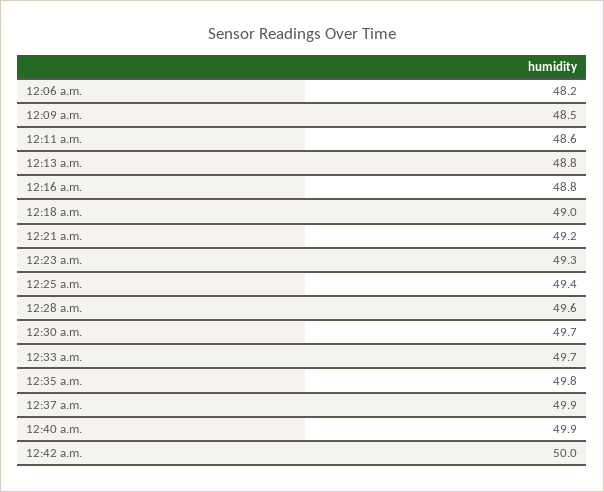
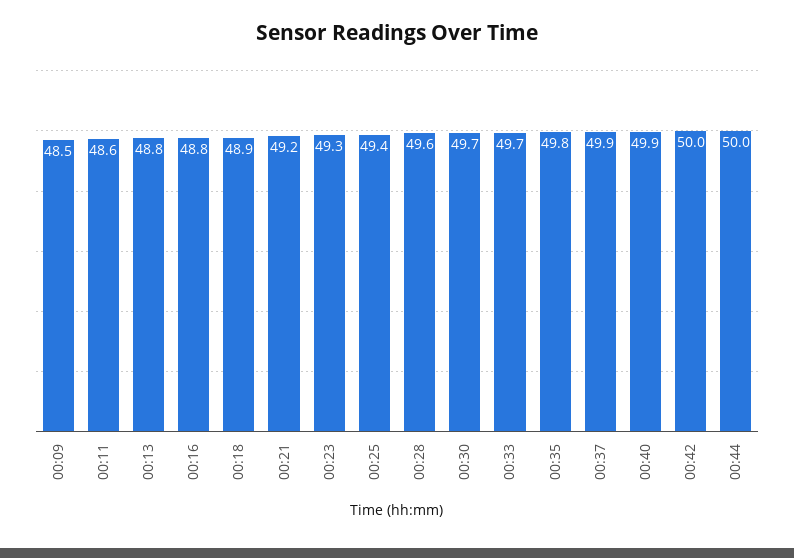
12:06 a.m.: 48.2 -> none
12:18 a.m.: 49 -> 48.9
00:44: none -> 50

